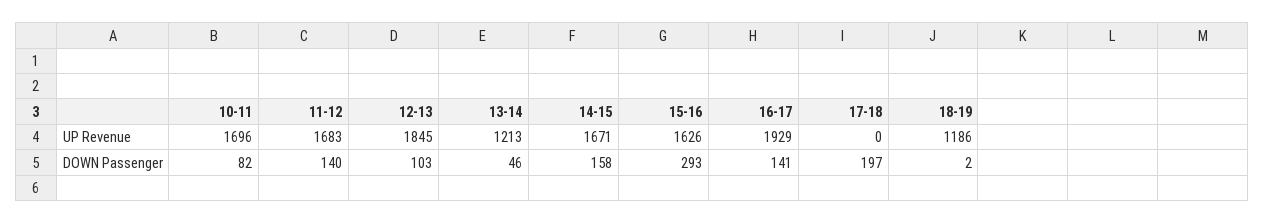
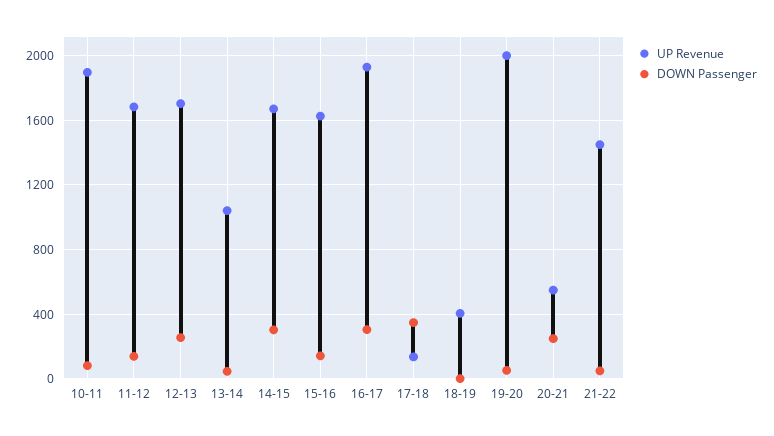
UP Revenue, 10-11: 1696 -> 1900
UP Revenue, 12-13: 1845 -> 1700
UP Revenue, 13-14: 1213 -> 1050
UP Revenue, 17-18: 0 -> 150
UP Revenue, 18-19: 1186 -> 400
DOWN Passenger, 12-13: 103 -> 250
DOWN Passenger, 14-15: 158 -> 300
DOWN Passenger, 15-16: 293 -> 150
DOWN Passenger, 16-17: 141 -> 300
DOWN Passenger, 17-18: 197 -> 350
UP Revenue, 19-20: none -> 2000
DOWN Passenger, 19-20: none -> 50
UP Revenue, 20-21: none -> 550
DOWN Passenger, 20-21: none -> 250
UP Revenue, 21-22: none -> 1450
DOWN Passenger, 21-22: none -> 50

